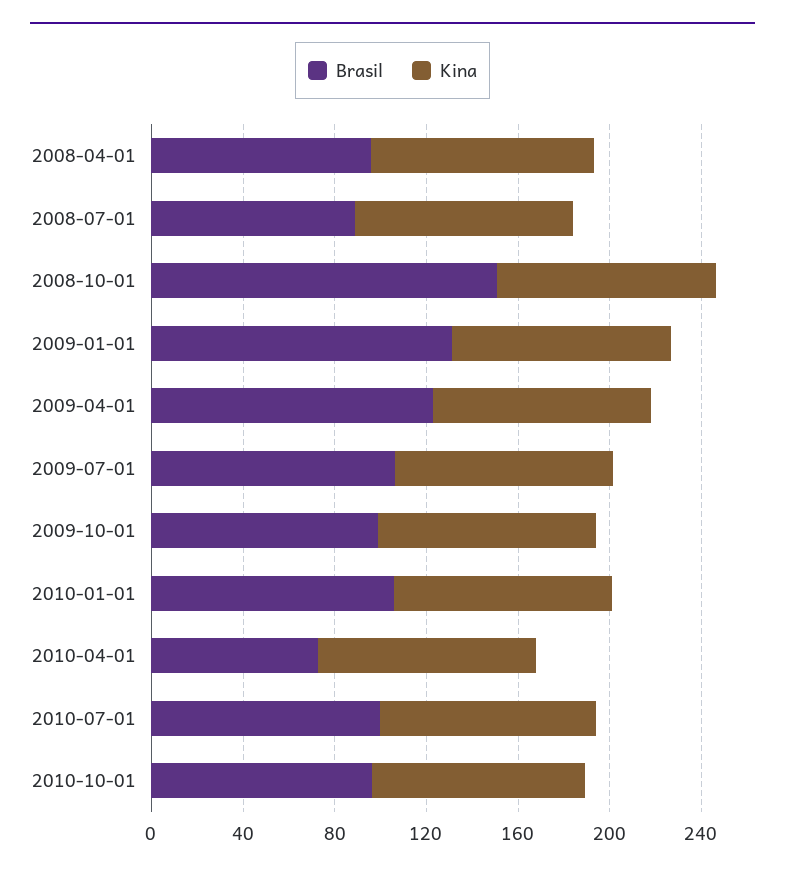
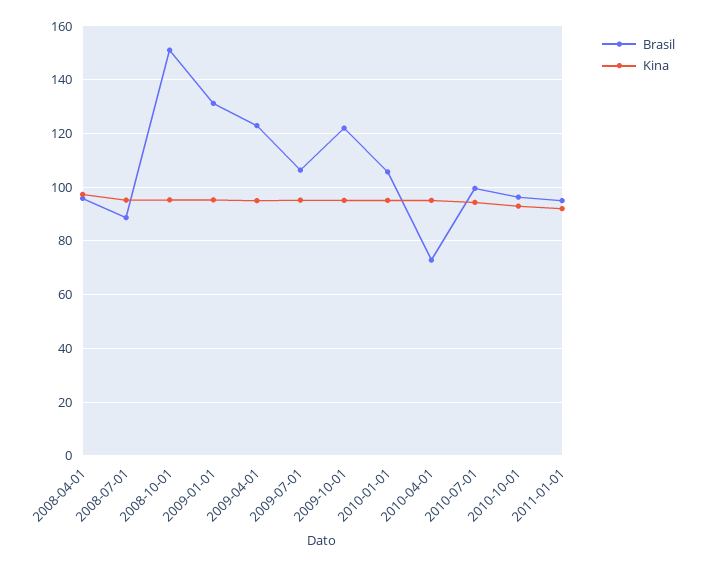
Brasil, 2009-10-01: 100 -> 122.5
Brasil, 2011-01-01: none -> 95
Kina, 2011-01-01: none -> 92.5

